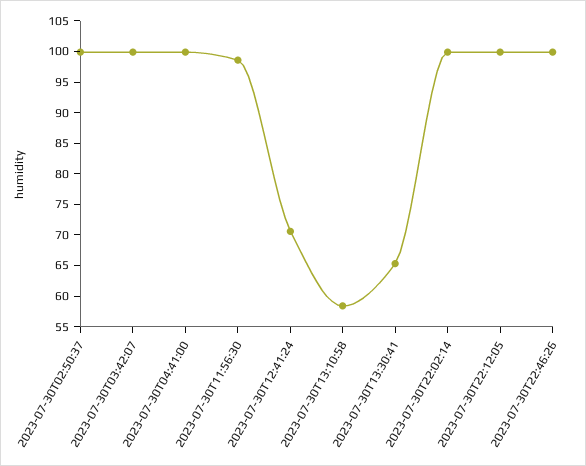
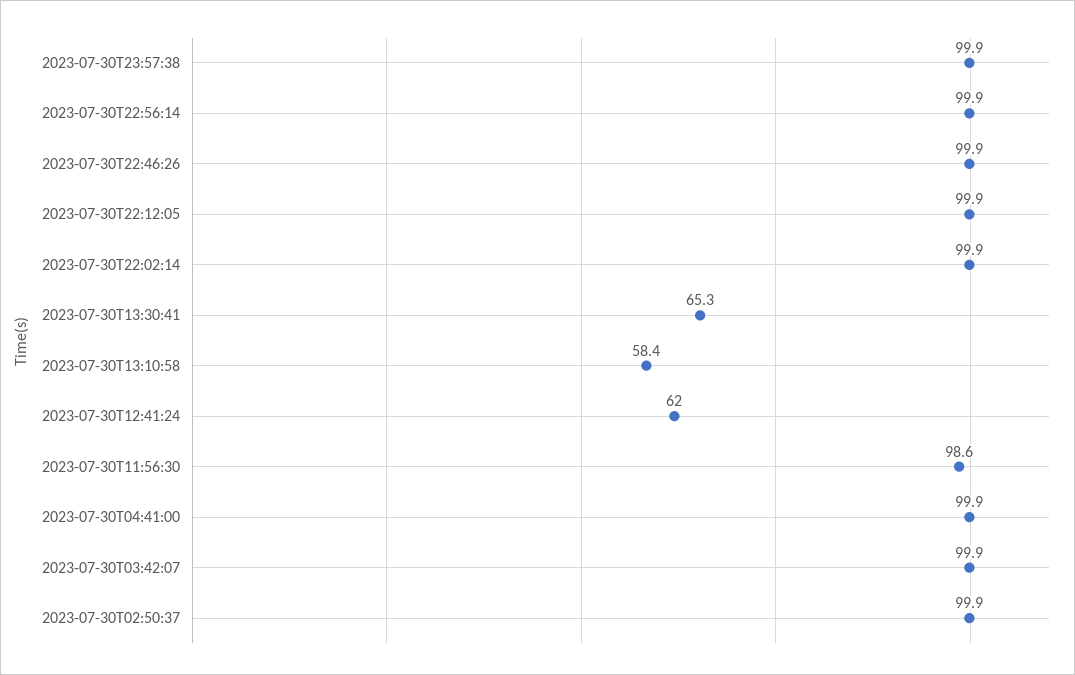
2023-07-30T12:41:24: 70 -> 62
2023-07-30T23:57:38: none -> 99.9
2023-07-30T22:56:14: none -> 99.9

